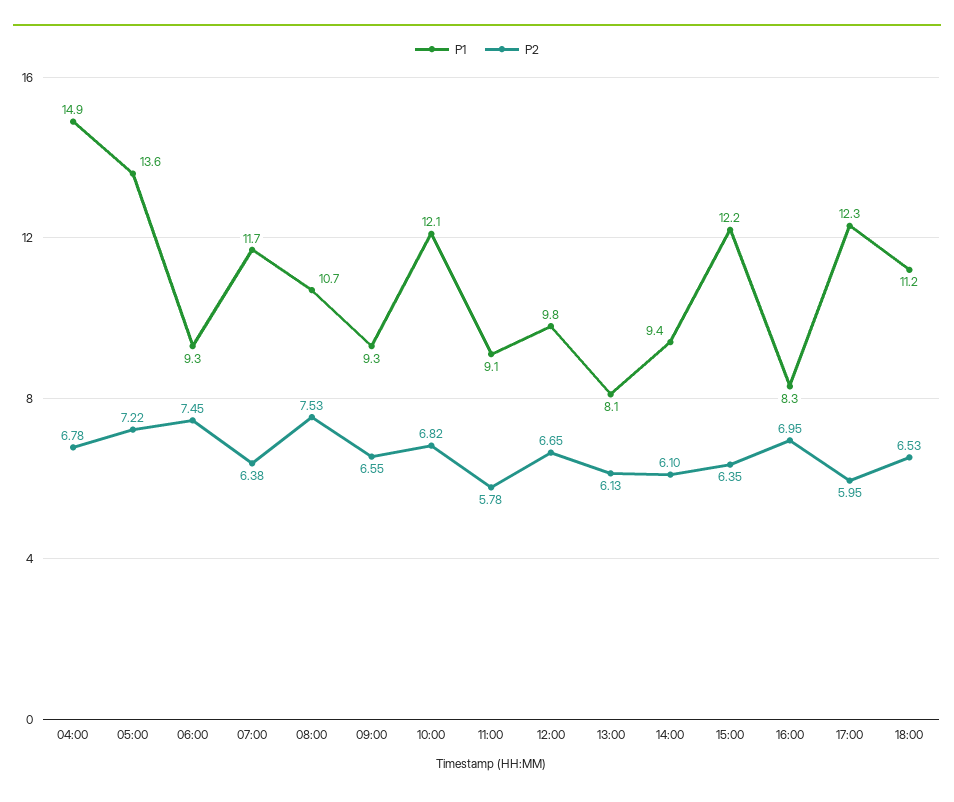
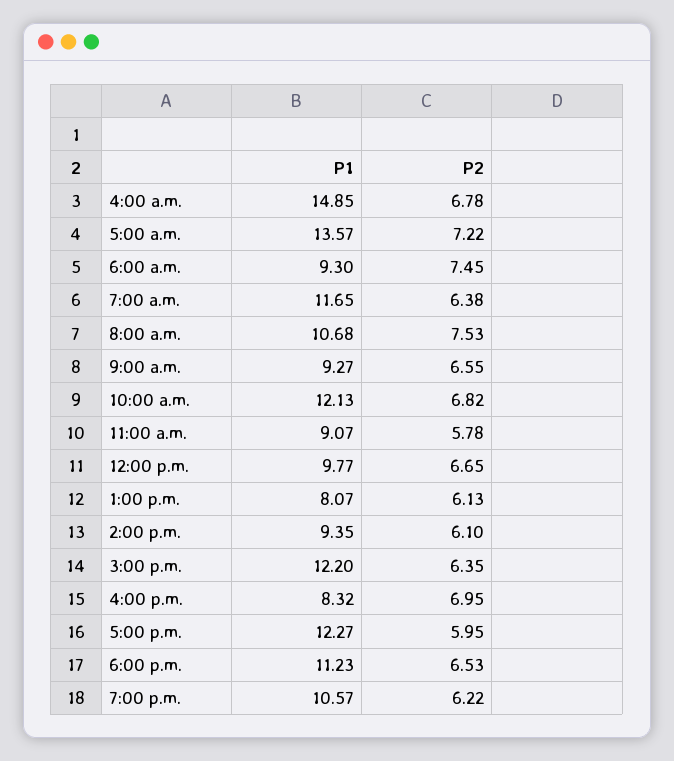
P1, 7:00 p.m.: none -> 10.57
P2, 7:00 p.m.: none -> 6.22

